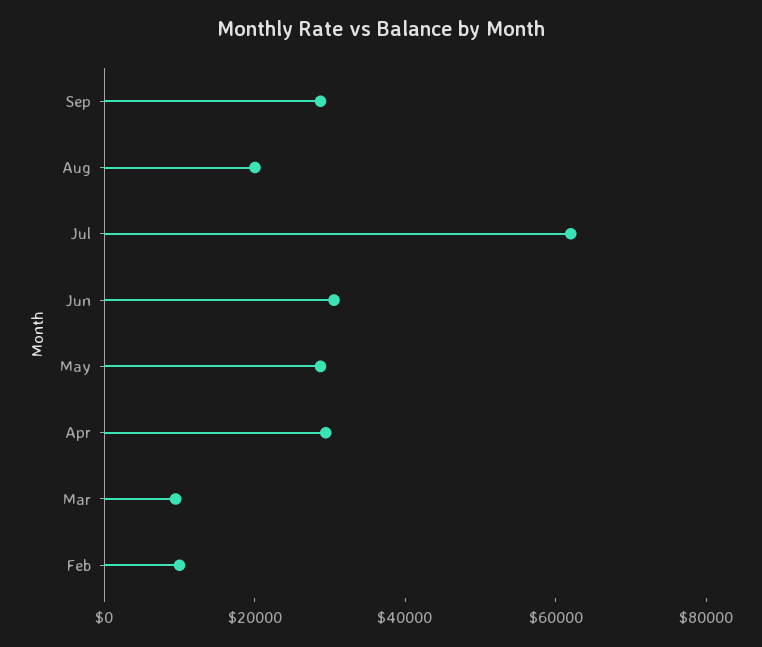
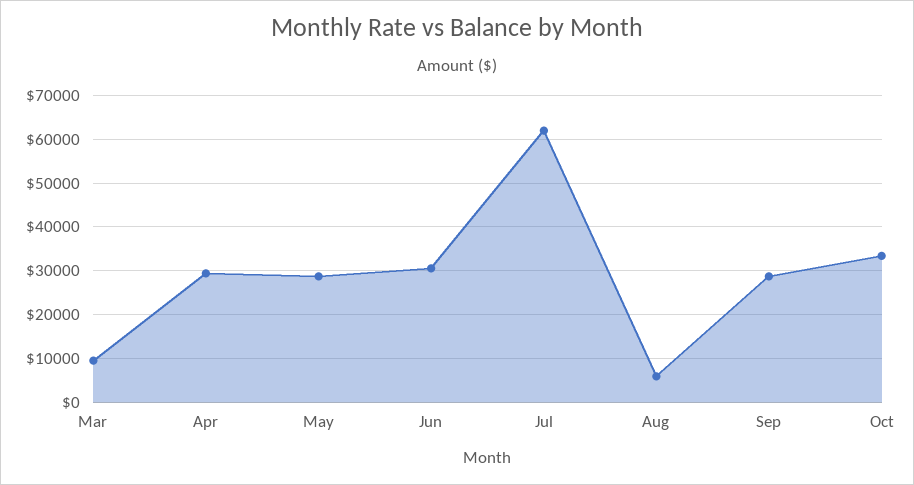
Aug: 20000 -> 6000
Feb: 10000 -> none
Oct: none -> 34000

